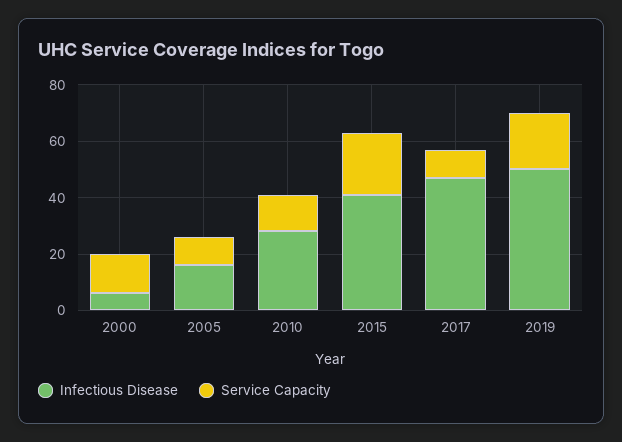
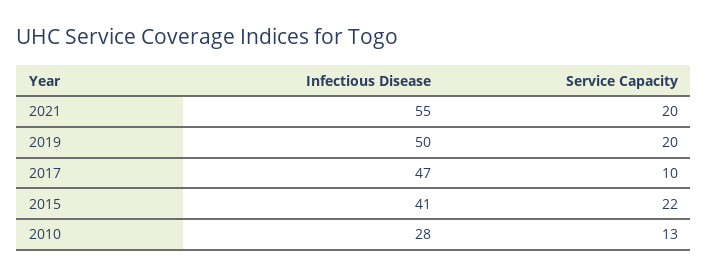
Infectious Disease, 2000: 5 -> none
Service Capacity, 2000: 15 -> none
Infectious Disease, 2005: 15 -> none
Service Capacity, 2005: 10 -> none
Infectious Disease, 2021: none -> 55
Service Capacity, 2021: none -> 20

